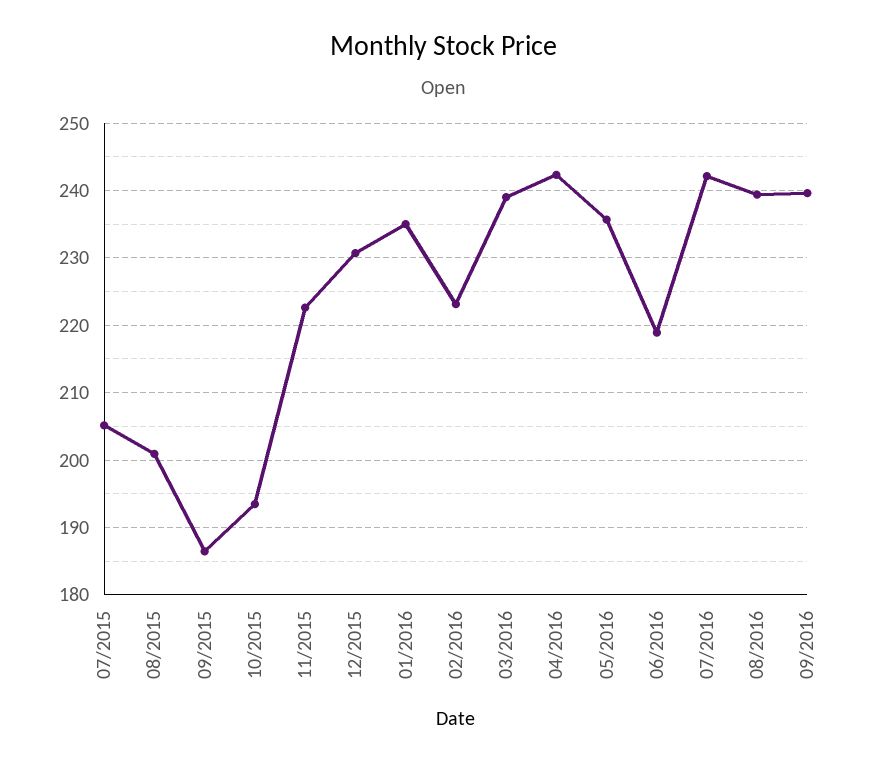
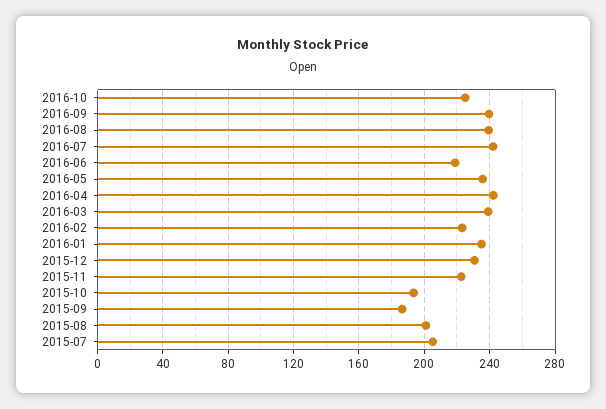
2016-10: none -> 225

